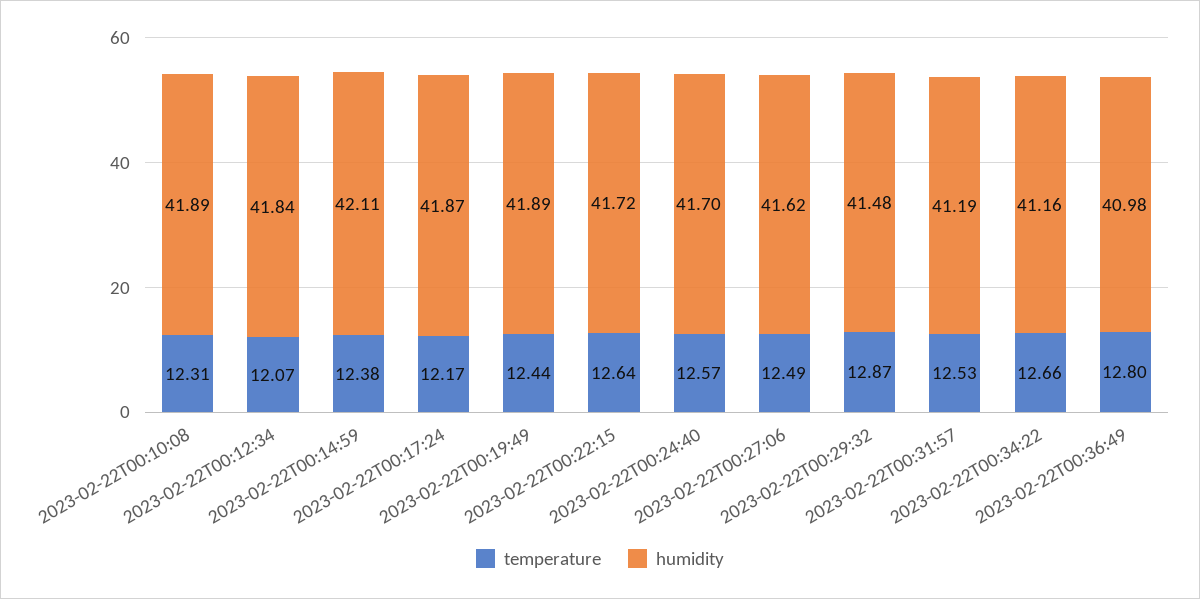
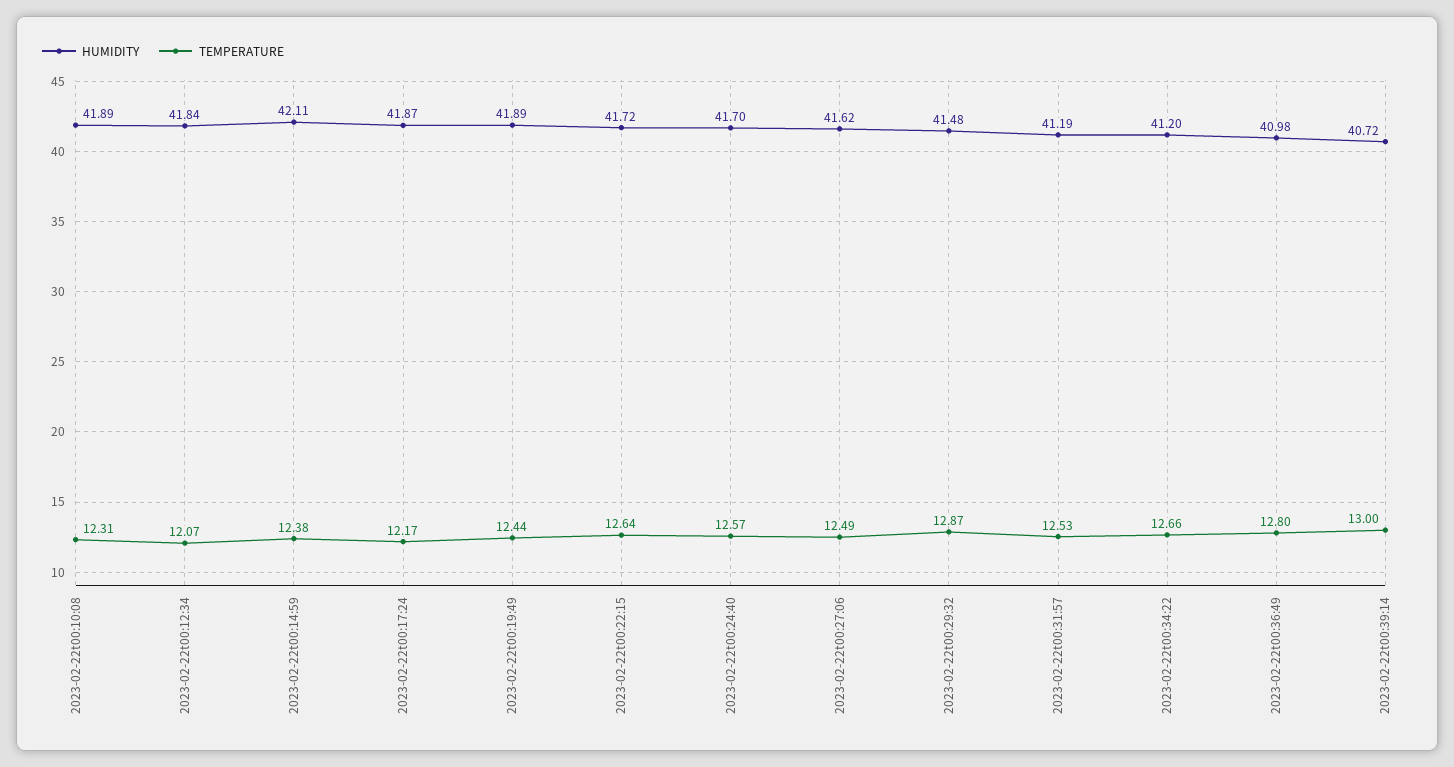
humidity, 2023-02-22T00:34:22: 41.16 -> 41.2
humidity, 2023-02-22t00:39:14: none -> 40.72
temperature, 2023-02-22t00:39:14: none -> 13

